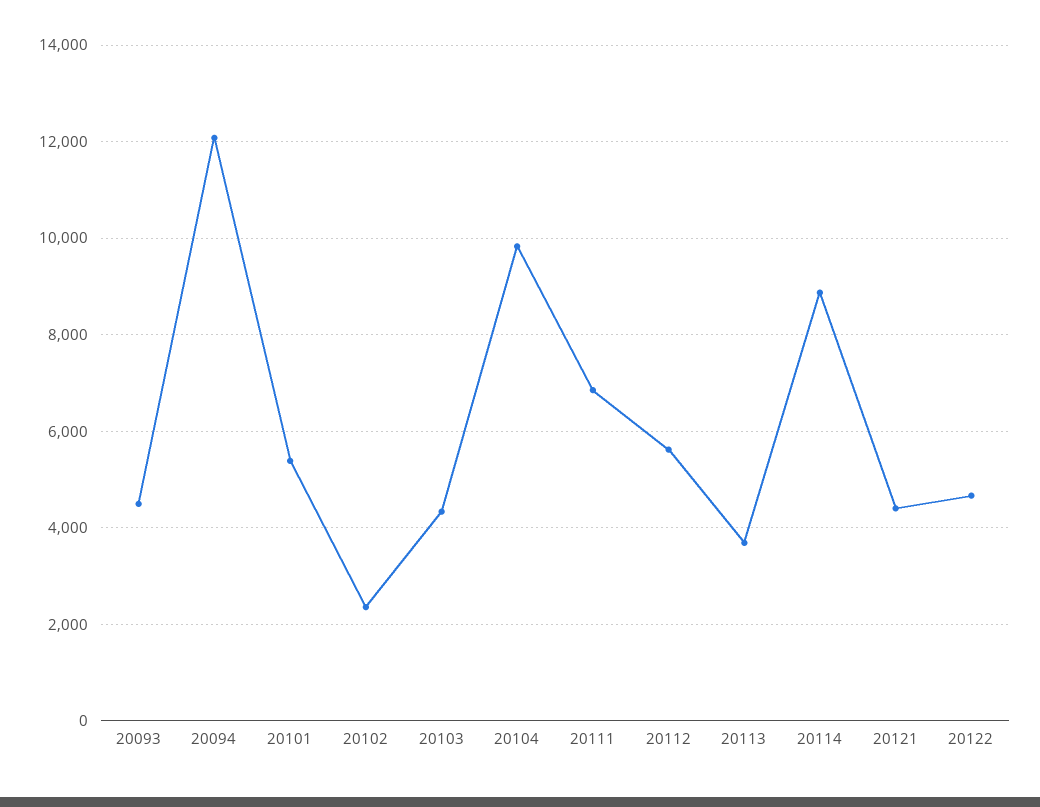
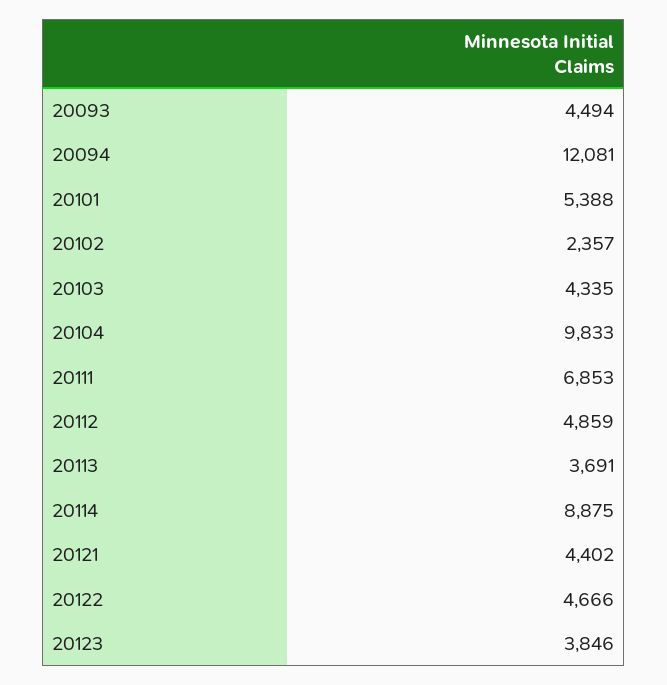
20112: 5600 -> 4859
20123: none -> 3846

